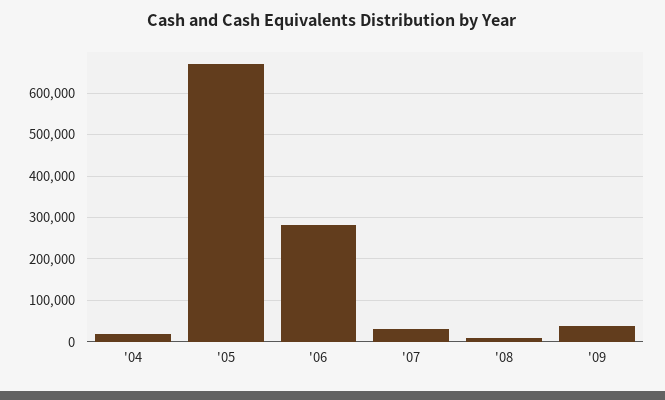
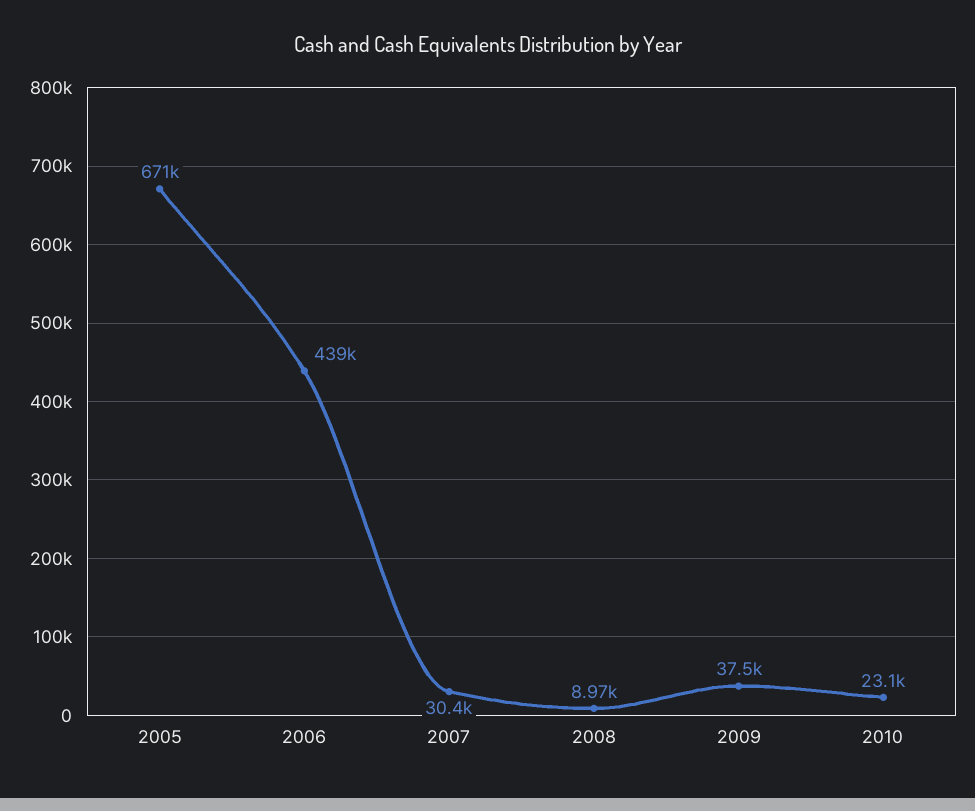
'04: 20000 -> none
'06: 280000 -> 439000
2010: none -> 23100

